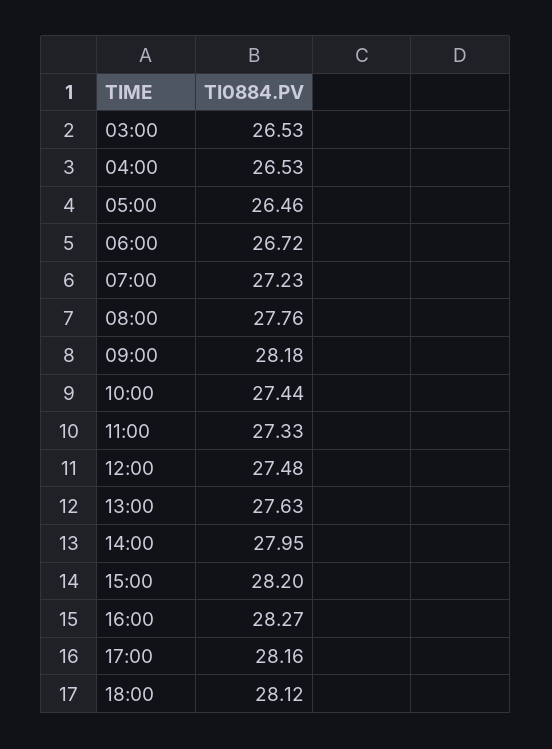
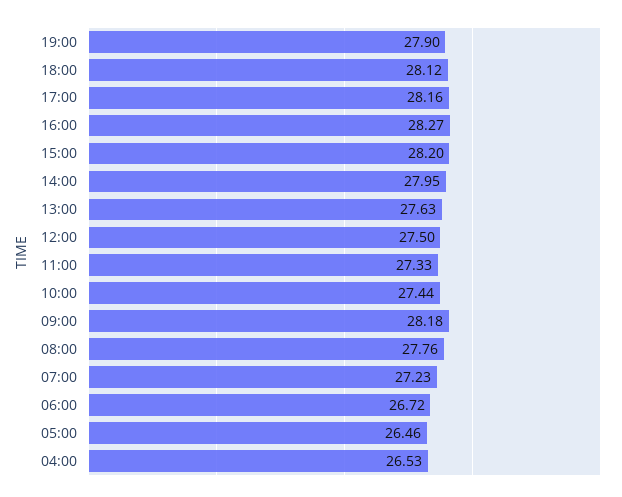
03:00: 26.53 -> none
12:00: 27.48 -> 27.5
19:00: none -> 27.9

